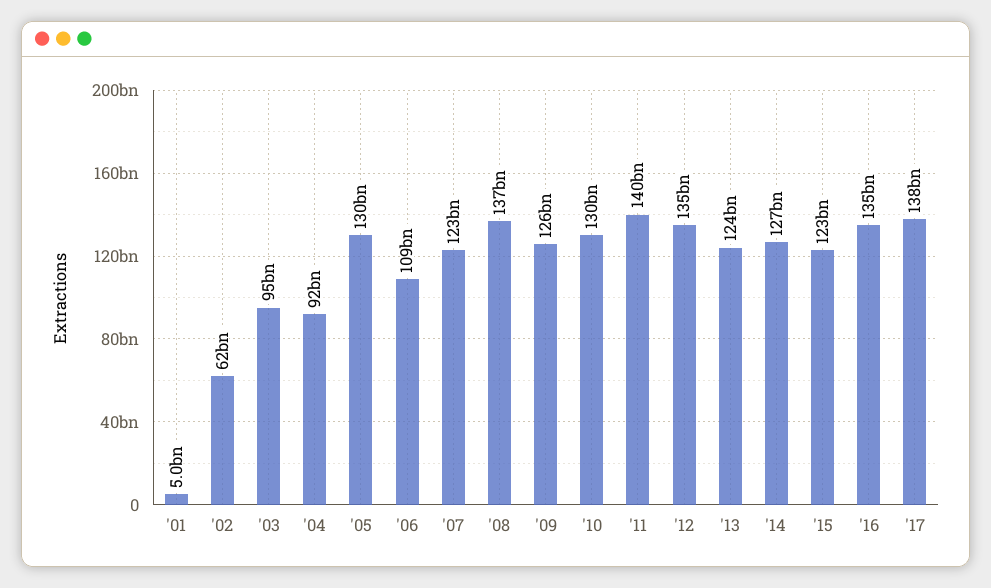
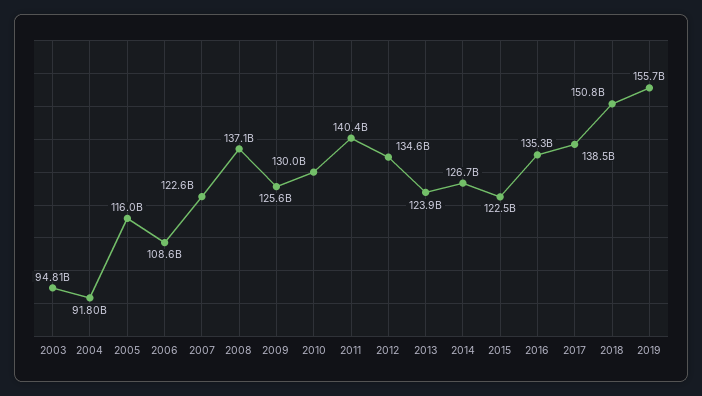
'01: 5000000000 -> none
'02: 62000000000 -> none
'05: 130000000000 -> 116000000000
2018: none -> 150800000000
2019: none -> 155700000000

